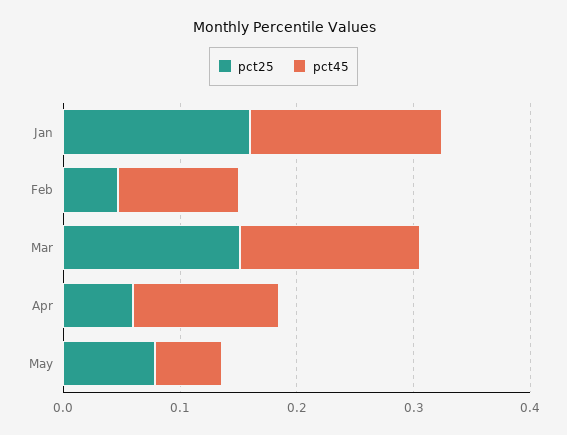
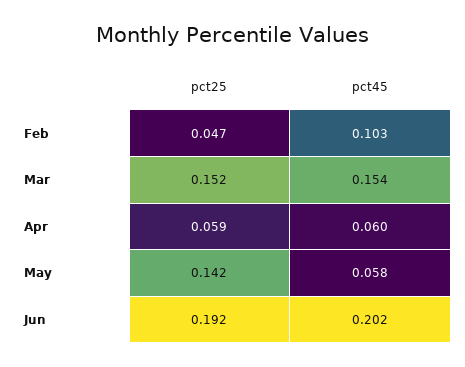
pct25, Jan: 0.16 -> none
pct45, Jan: 0.16 -> none
pct45, Apr: 0.12 -> 0.06
pct25, May: 0.08 -> 0.142
pct25, Jun: none -> 0.192
pct45, Jun: none -> 0.202

